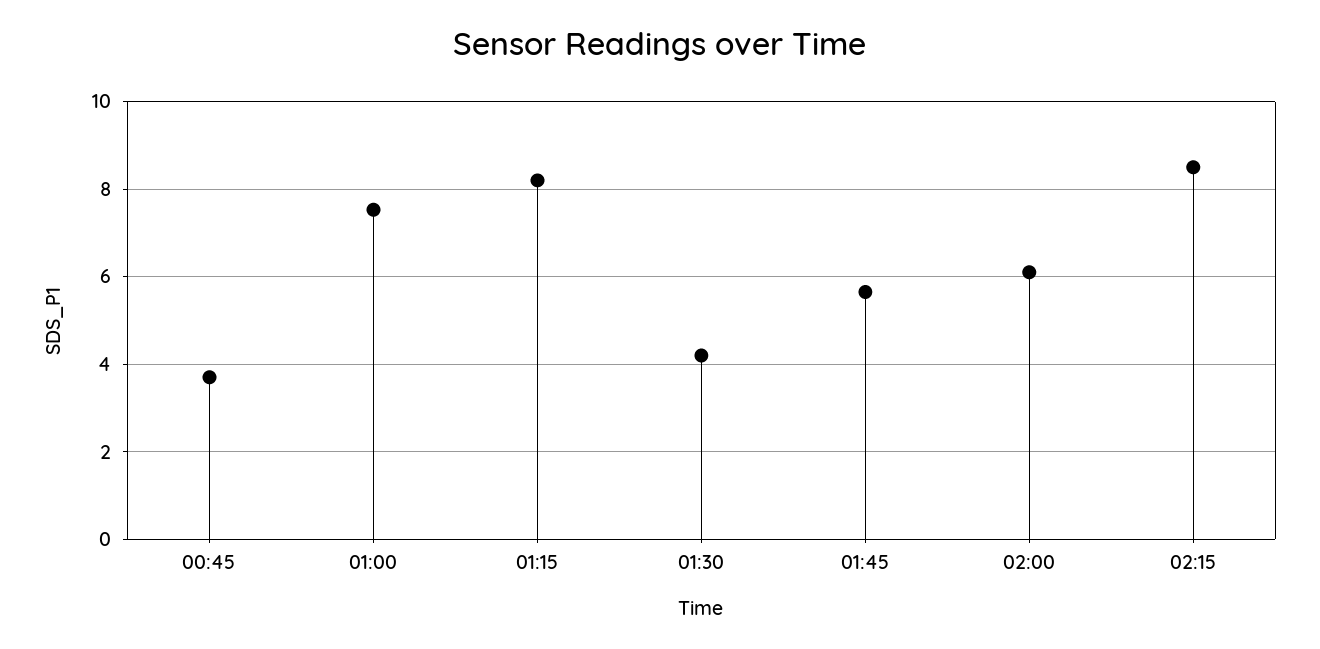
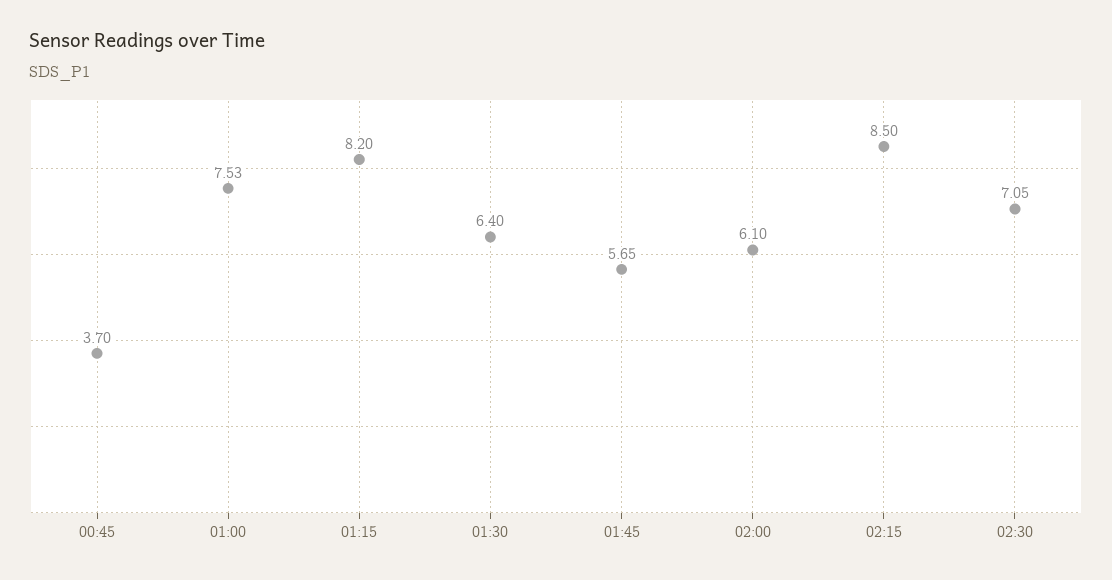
01:30: 4.2 -> 6.4
02:30: none -> 7.05

